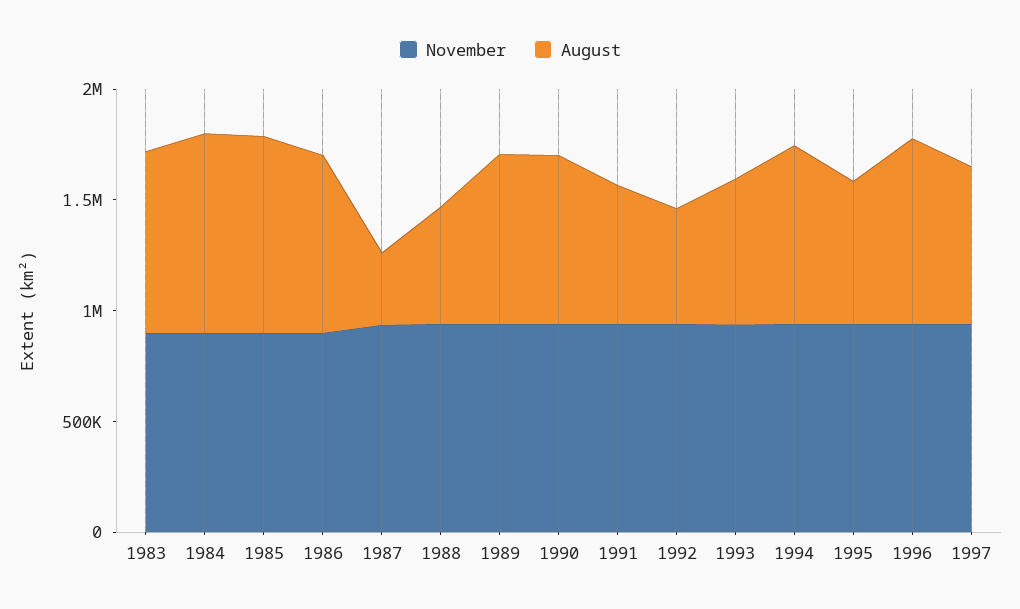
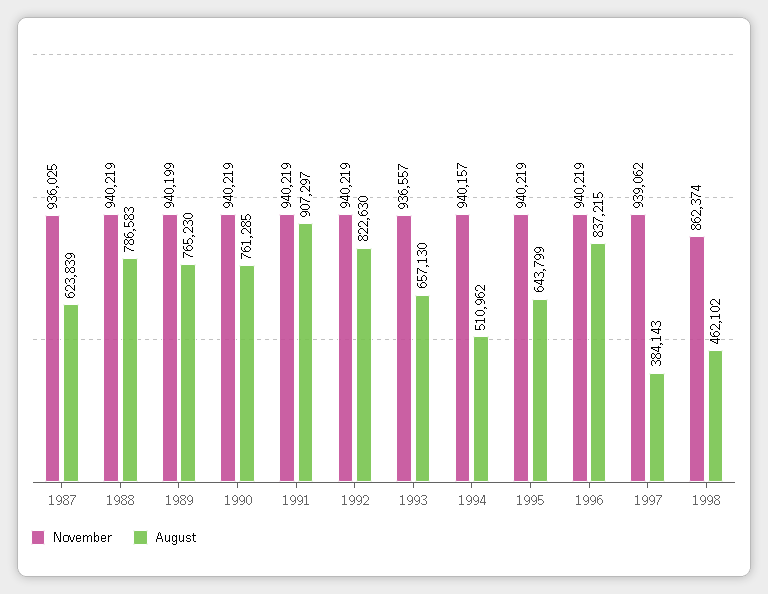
November, 1983: 900000 -> none
August, 1983: 800000 -> none
November, 1984: 900000 -> none
August, 1984: 900000 -> none
November, 1985: 900000 -> none
August, 1985: 900000 -> none
November, 1986: 900000 -> none
August, 1986: 800000 -> none
August, 1987: 300000 -> 623839
August, 1988: 500000 -> 786583
August, 1991: 600000 -> 907297
August, 1992: 500000 -> 822630
August, 1994: 800000 -> 510962
August, 1997: 700000 -> 384143
November, 1998: none -> 862374
August, 1998: none -> 462102

